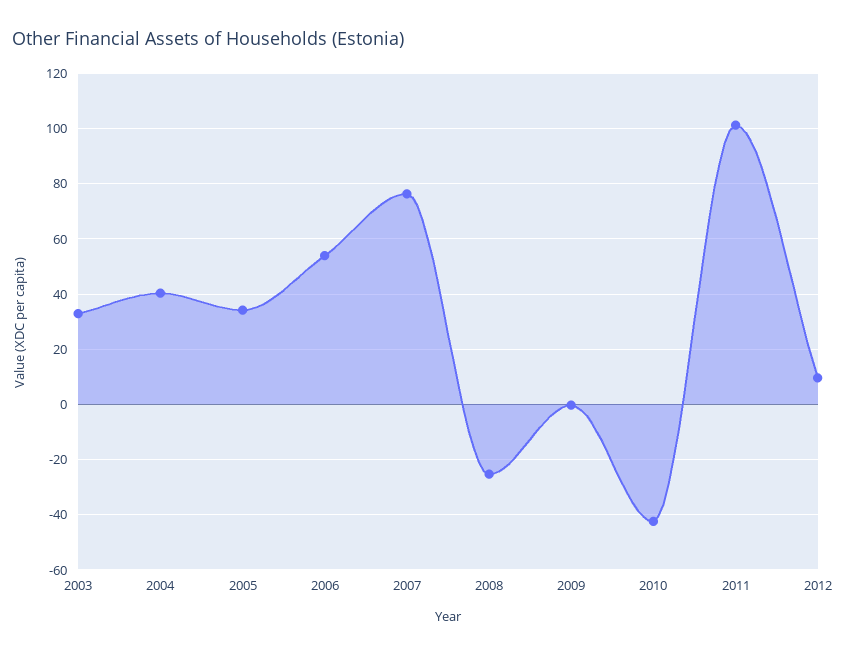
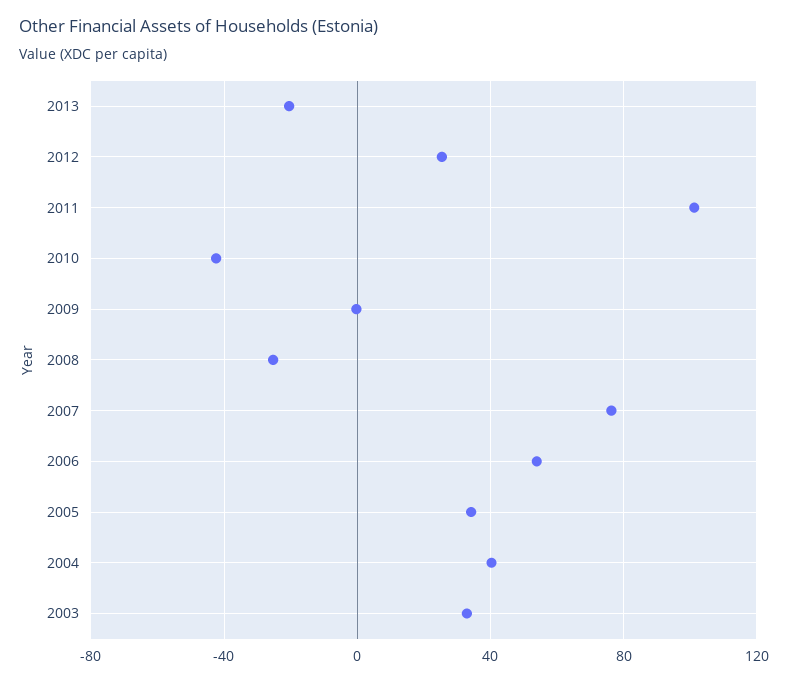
2012: 10 -> 25
2013: none -> -20

